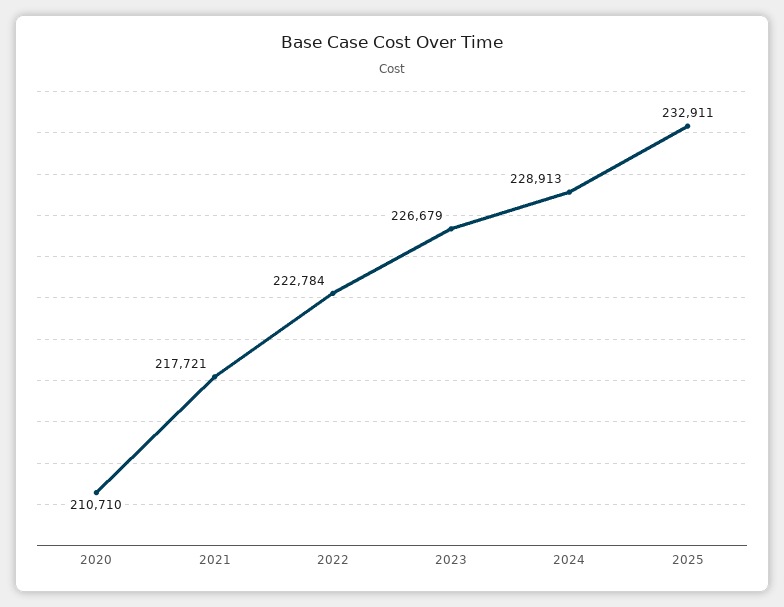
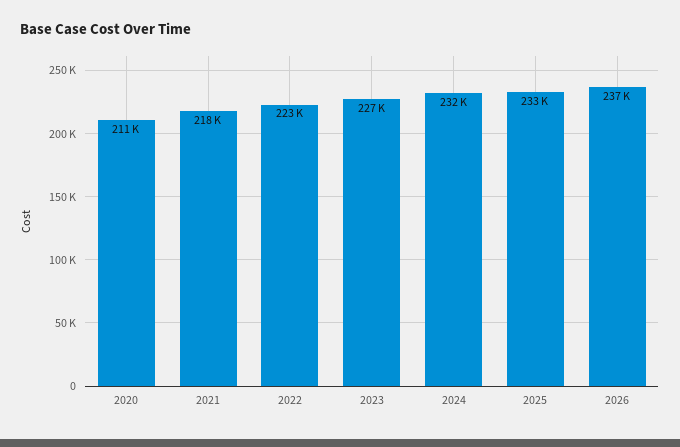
2024: 228913 -> 232000
2026: none -> 237000

